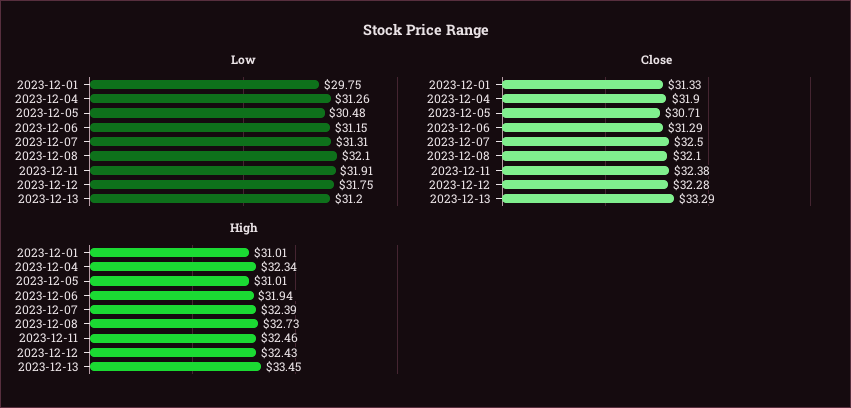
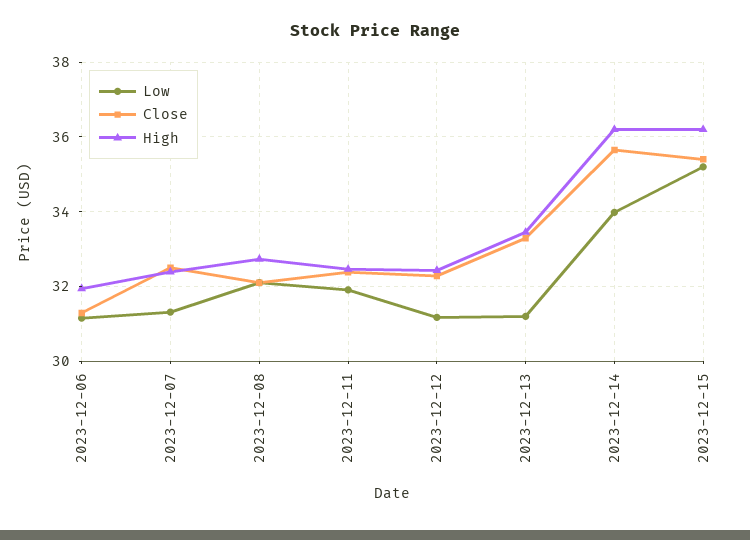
Low, 2023-12-01: 29.75 -> none
Low, 2023-12-04: 31.26 -> none
Low, 2023-12-05: 30.48 -> none
Low, 2023-12-12: 31.75 -> 31.2
Close, 2023-12-01: 31.33 -> none
Close, 2023-12-04: 31.9 -> none
Close, 2023-12-05: 30.71 -> none
High, 2023-12-01: 31.01 -> none
High, 2023-12-04: 32.34 -> none
High, 2023-12-05: 31.01 -> none
Low, 2023-12-14: none -> 34
Close, 2023-12-14: none -> 35.6
High, 2023-12-14: none -> 36.2
Low, 2023-12-15: none -> 35.2
Close, 2023-12-15: none -> 35.4
High, 2023-12-15: none -> 36.2

